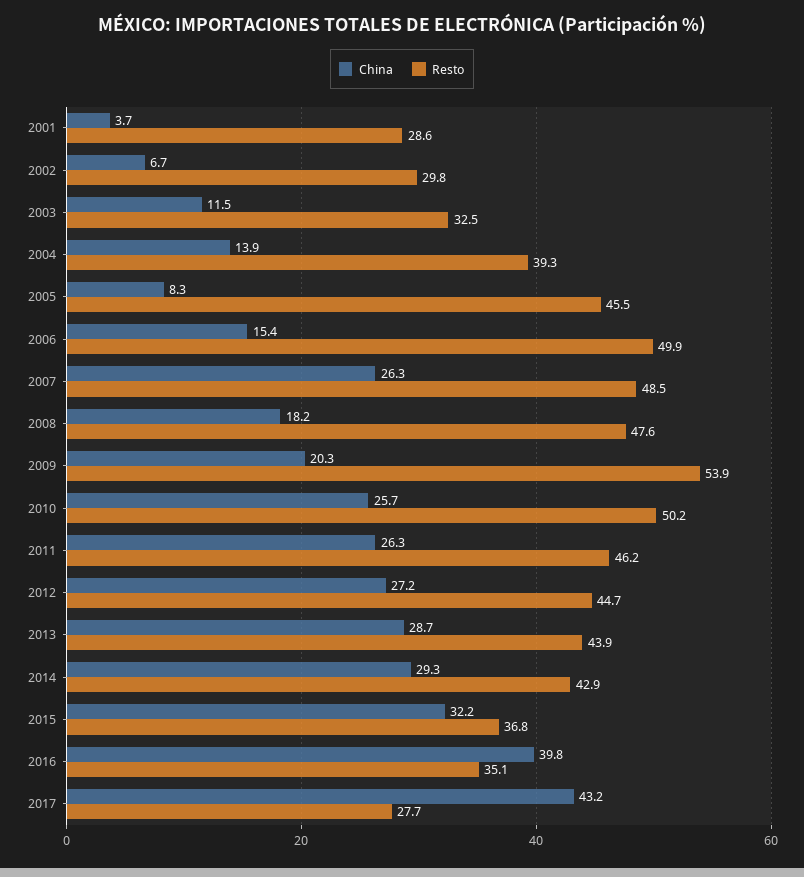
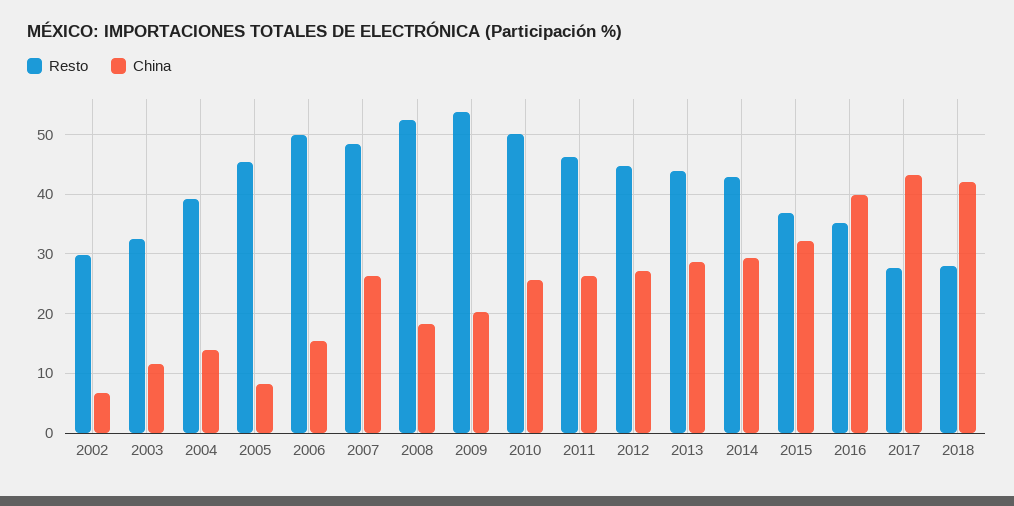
China, 2001: 3.7 -> none
Resto, 2001: 28.6 -> none
Resto, 2008: 47.6 -> 52
Resto, 2018: none -> 28
China, 2018: none -> 42

